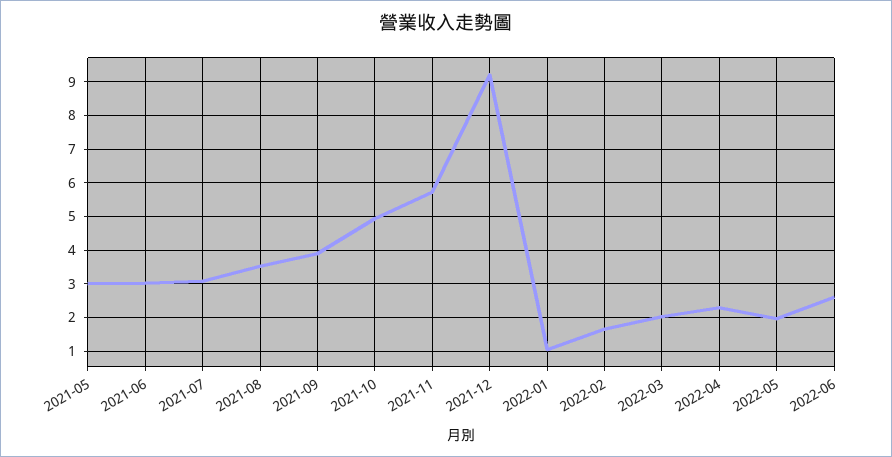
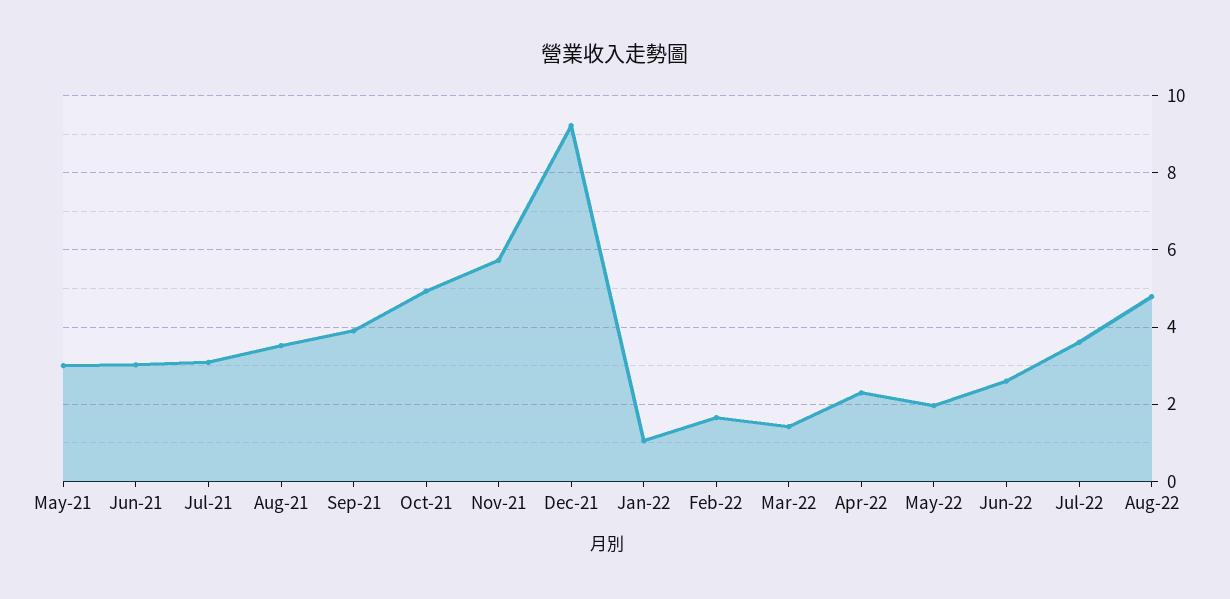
2022-03: 2 -> 1.4
Jul-22: none -> 3.6
Aug-22: none -> 4.8

